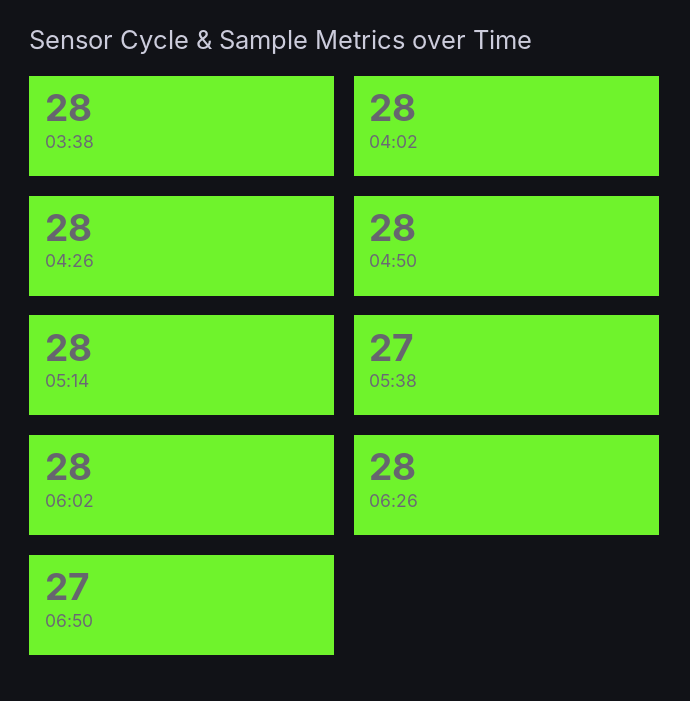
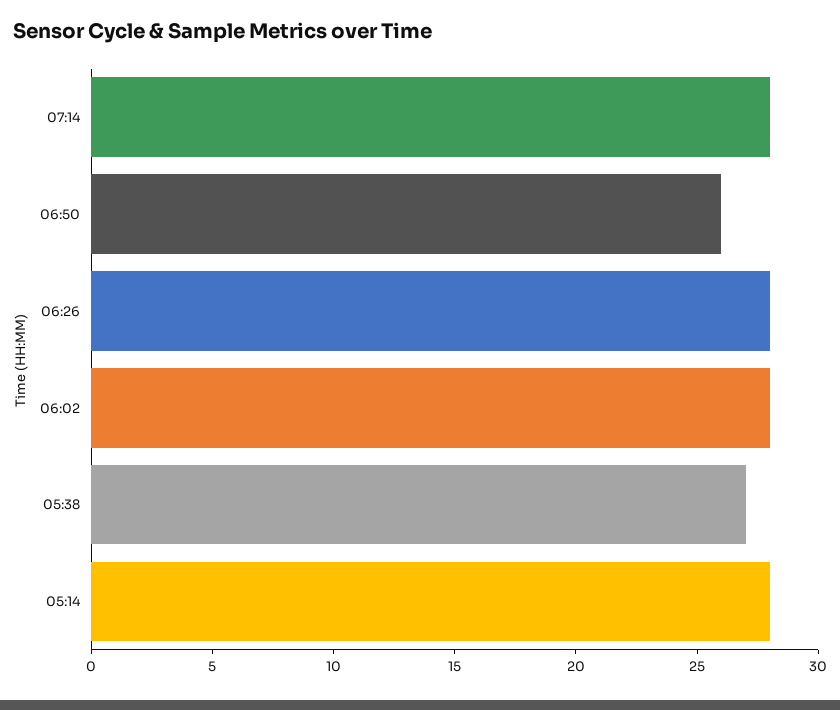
03:38: 28 -> none
04:02: 28 -> none
04:26: 28 -> none
04:50: 28 -> none
06:50: 27 -> 26
07:14: none -> 28

